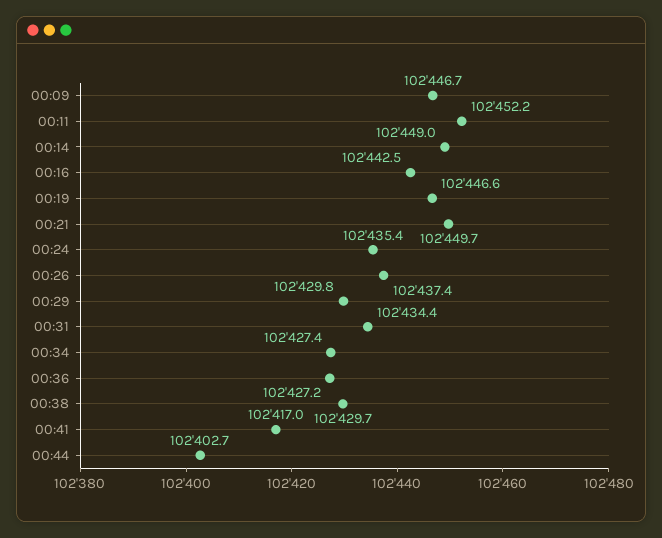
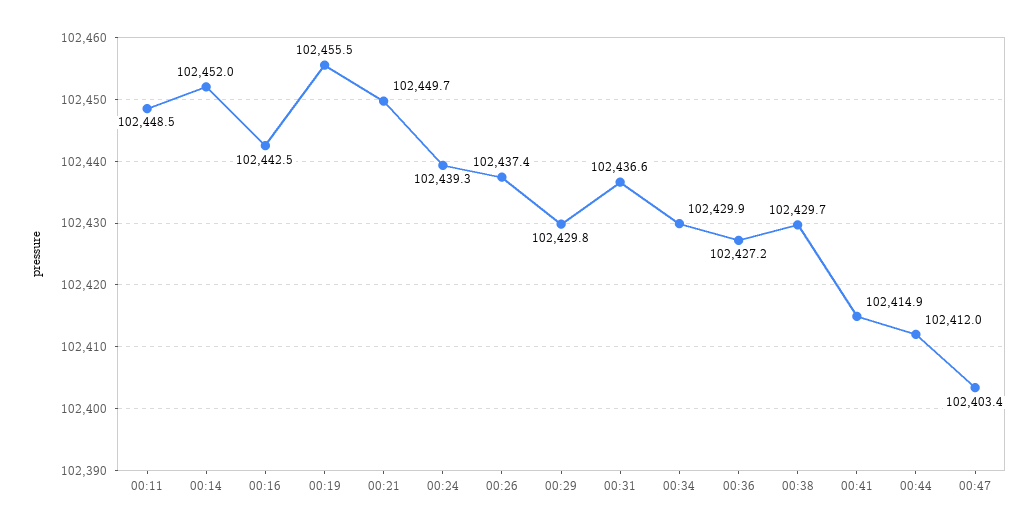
00:09: 102446.7 -> none
00:11: 102452.2 -> 102448.5
00:14: 102449 -> 102452
00:19: 102446.6 -> 102455.5
00:24: 102435.4 -> 102439.3
00:31: 102434.4 -> 102436.6
00:34: 102427.4 -> 102429.9
00:41: 102417 -> 102414.9
00:44: 102402.7 -> 102412
00:47: none -> 102403.4

